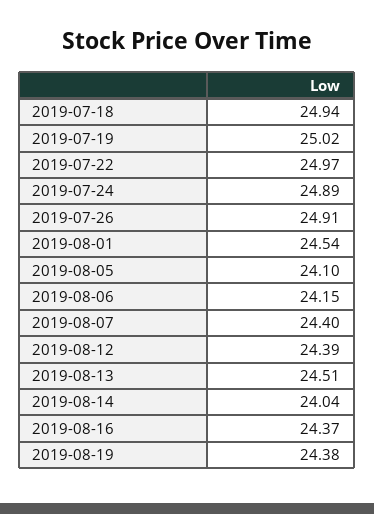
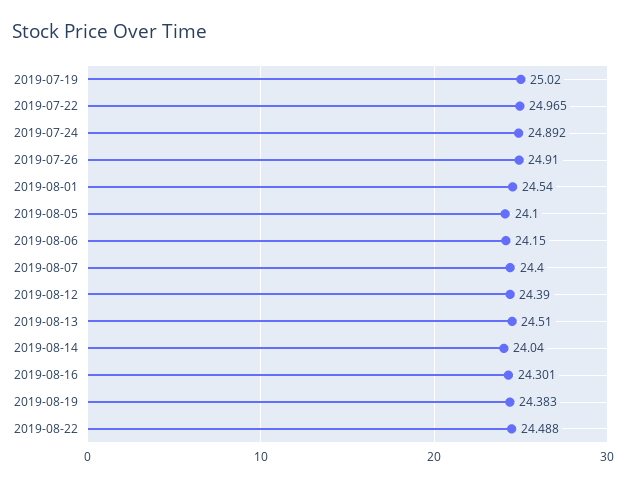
2019-07-18: 24.94 -> none
2019-08-16: 24.37 -> 24.301
2019-08-22: none -> 24.488

